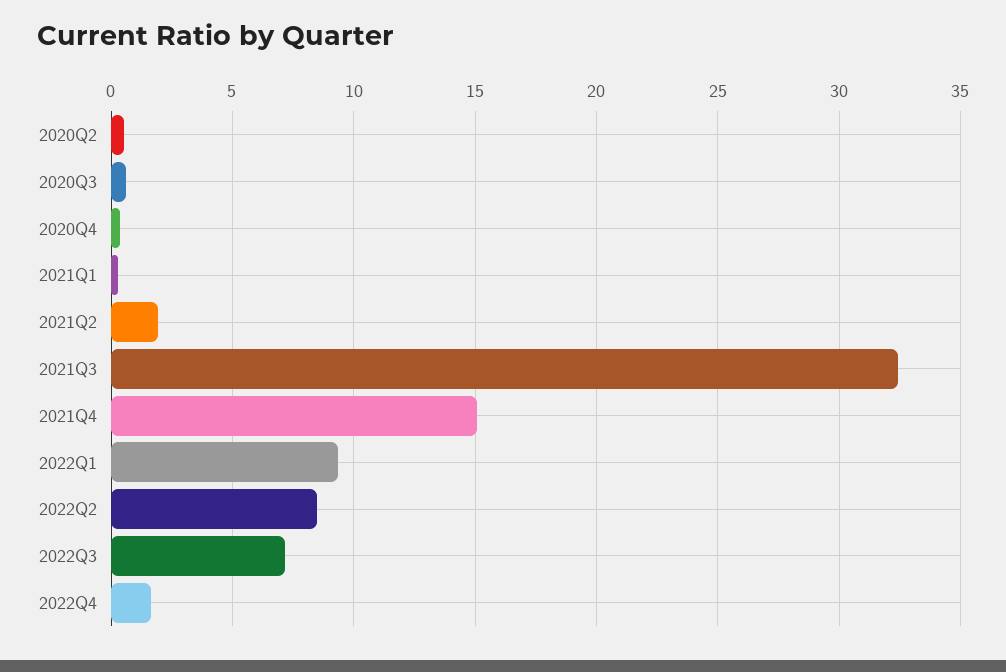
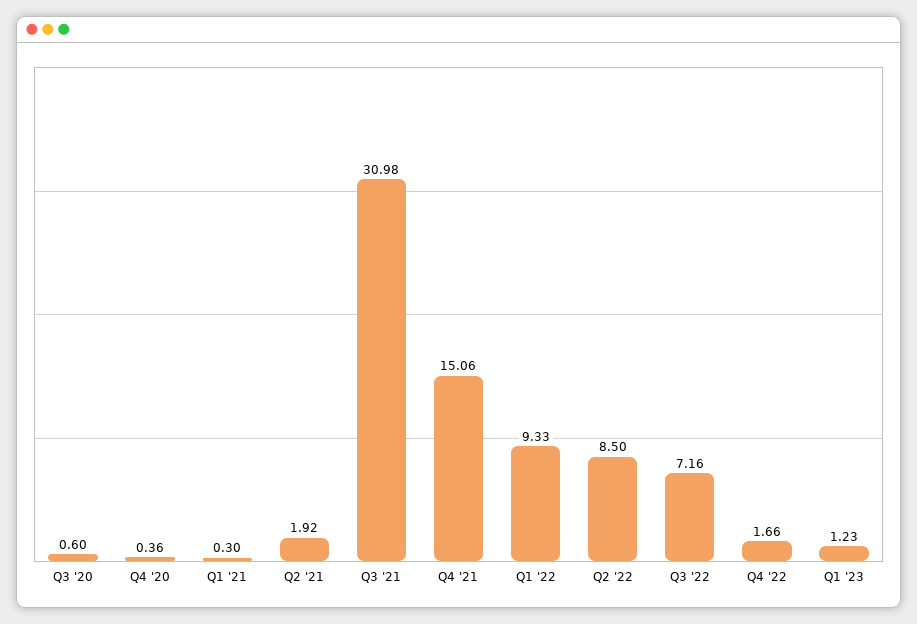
2020Q2: 0.5 -> none
2021Q3: 32.5 -> 30.98
Q1 '23: none -> 1.23

